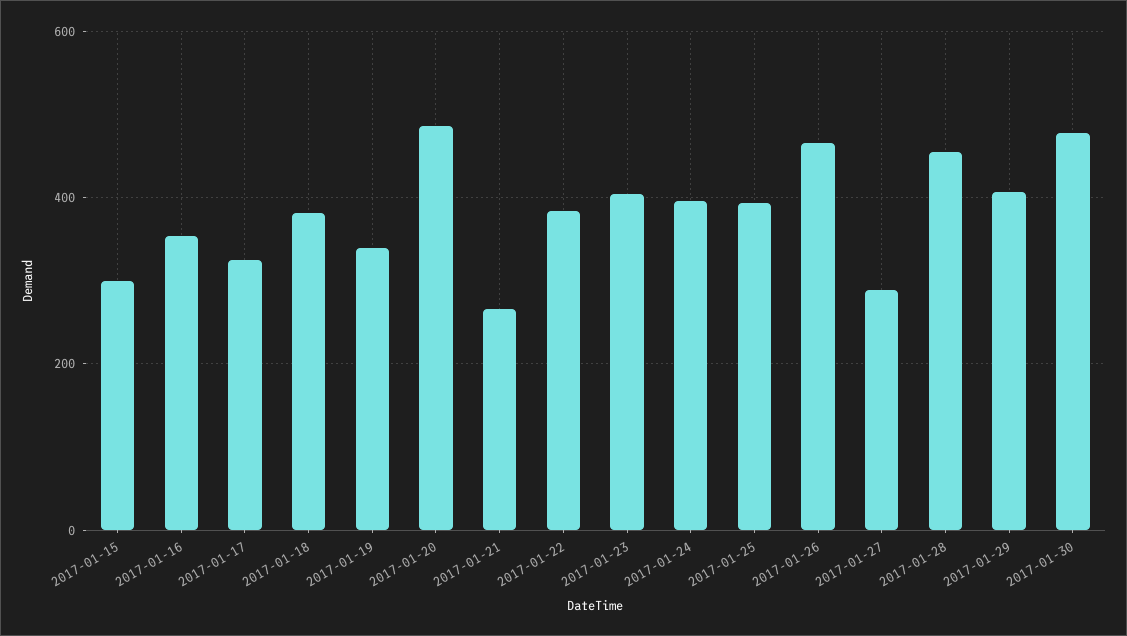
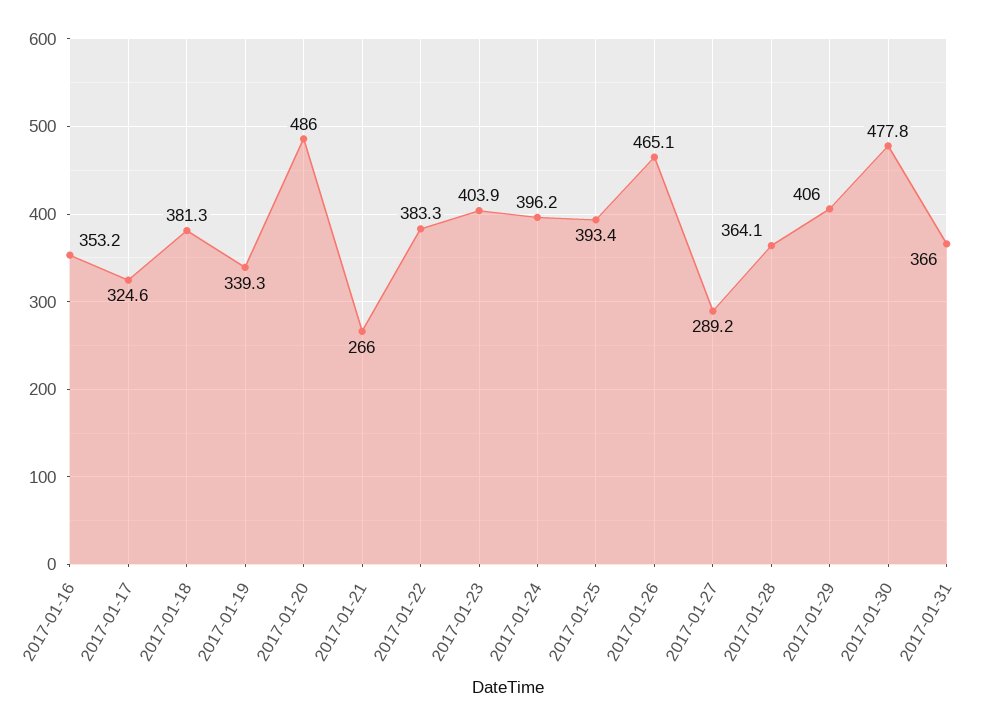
2017-01-15: 300 -> none
2017-01-28: 460 -> 364.1
2017-01-31: none -> 366

